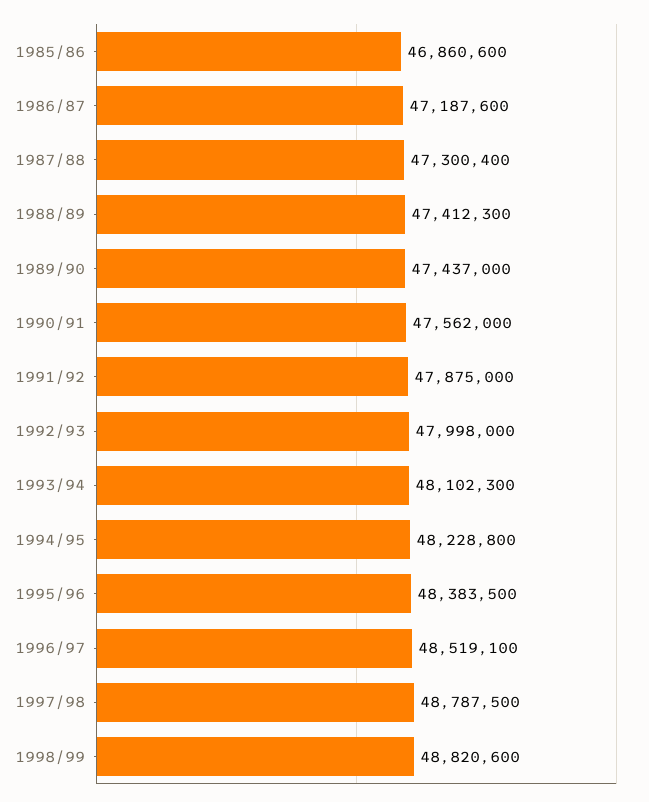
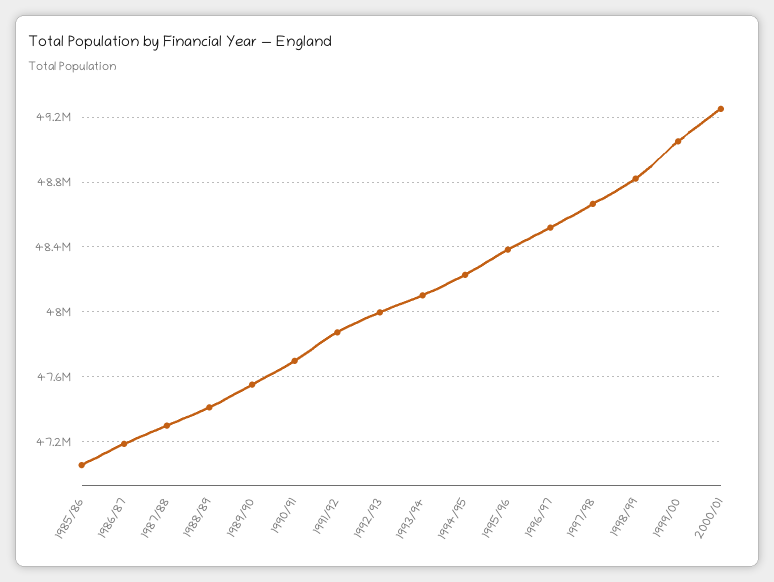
1985/86: 46860600 -> 47050000
1989/90: 47437000 -> 47550000
1990/91: 47562000 -> 47700000
1997/98: 48787500 -> 48650000
1999/00: none -> 49050000
2000/01: none -> 49250000

